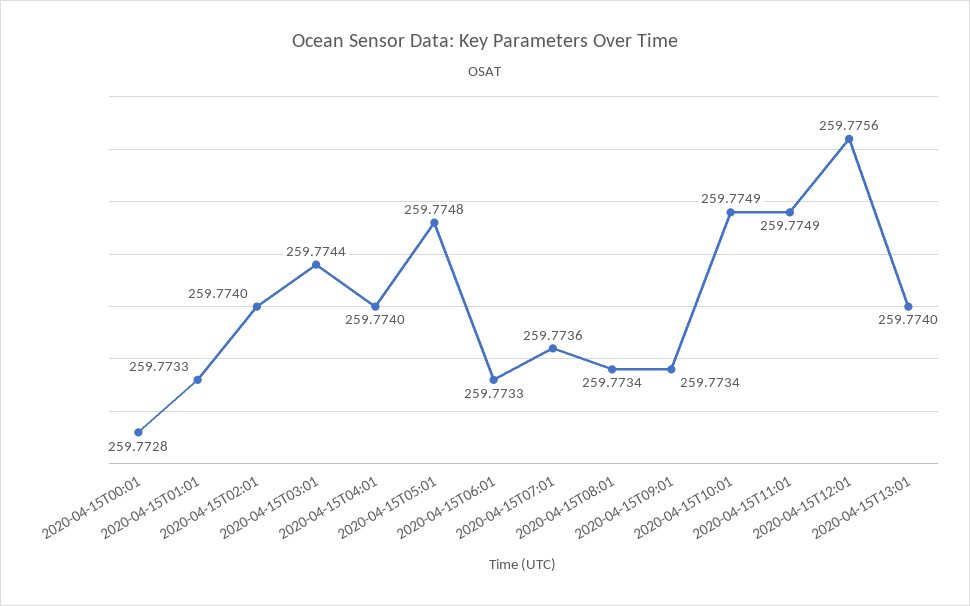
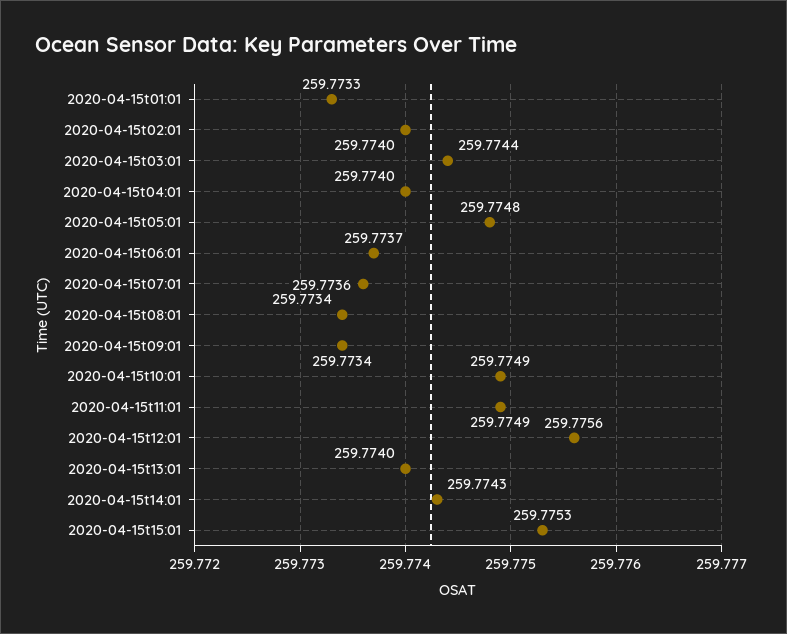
2020-04-15T00:01: 259.7728 -> none
2020-04-15T06:01: 259.7733 -> 259.7737
2020-04-15t14:01: none -> 259.7743
2020-04-15t15:01: none -> 259.7753

